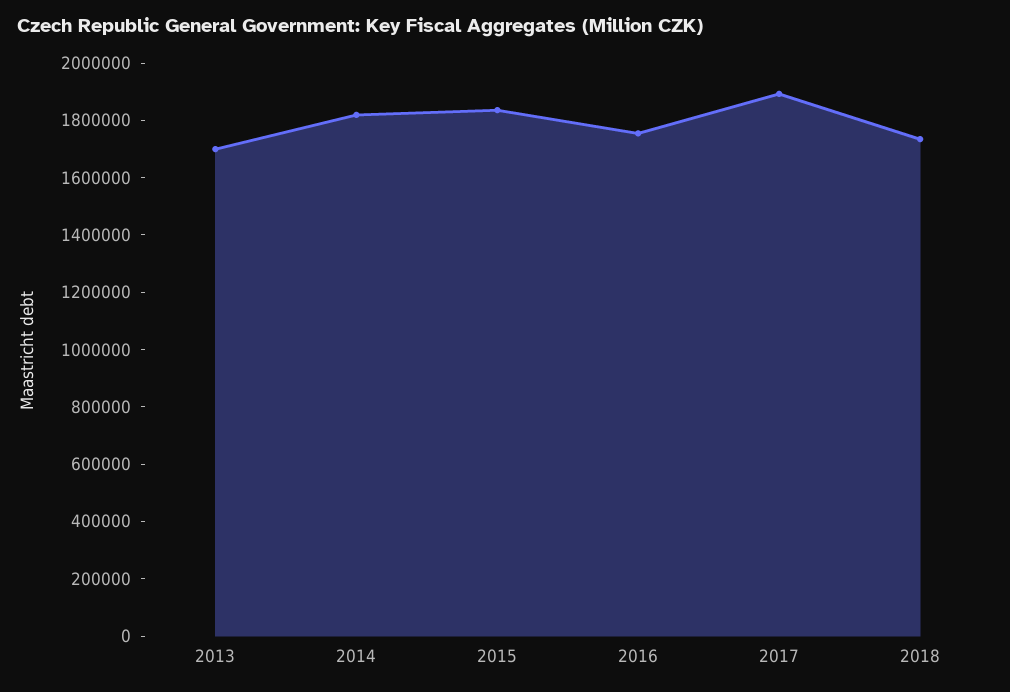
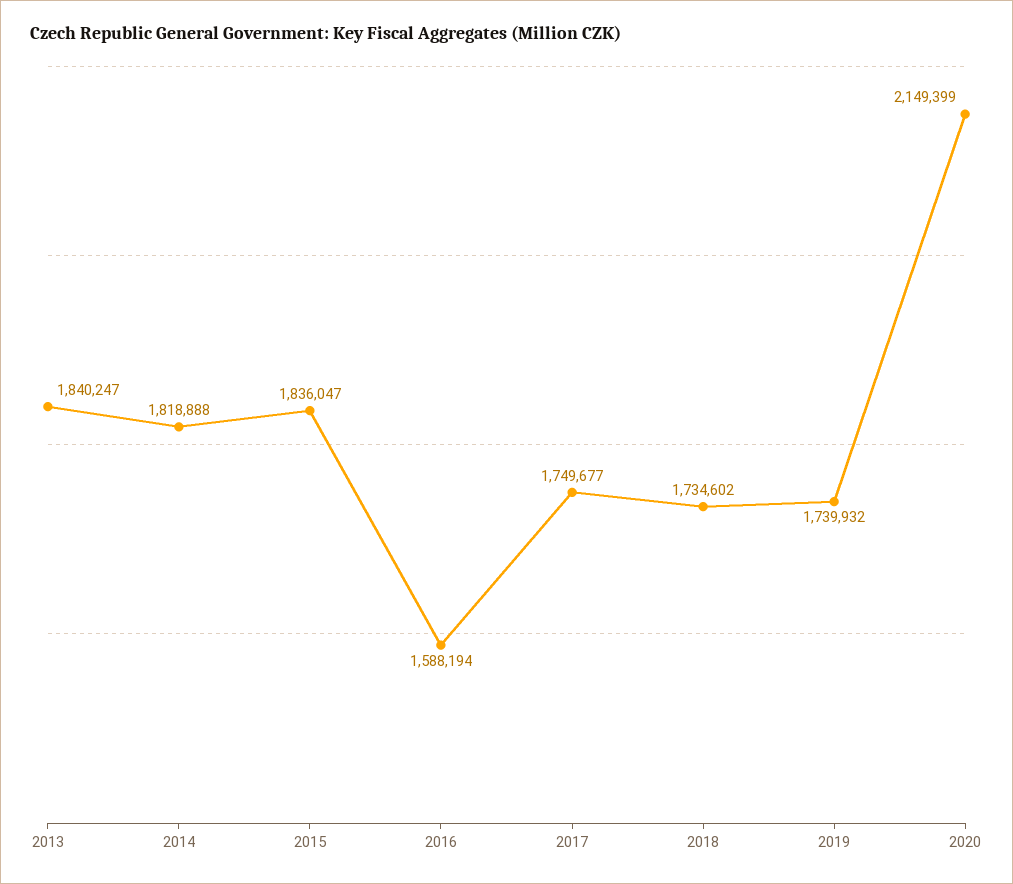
2013: 1700000 -> 1840247
2016: 1750000 -> 1588194
2017: 1900000 -> 1749677
2019: none -> 1739932
2020: none -> 2149399

